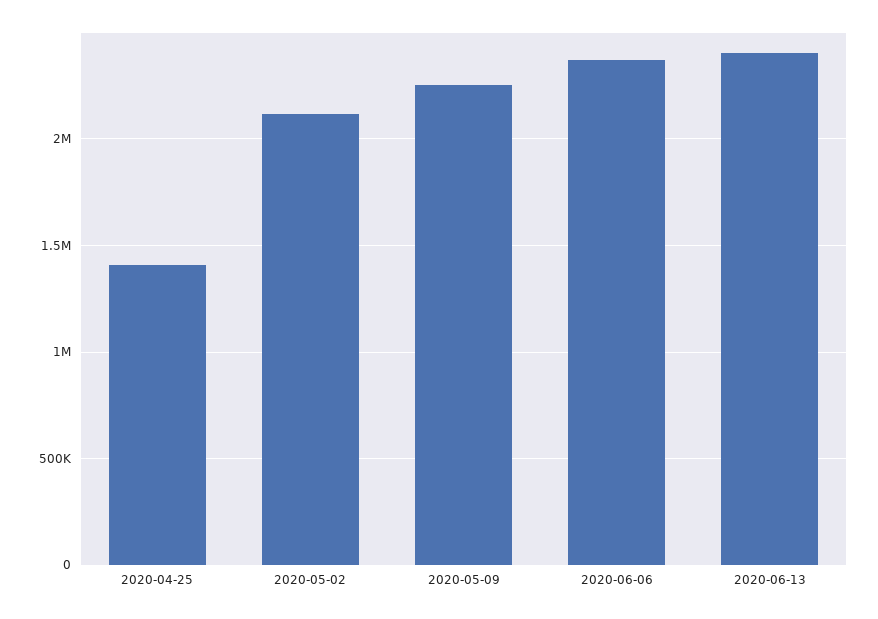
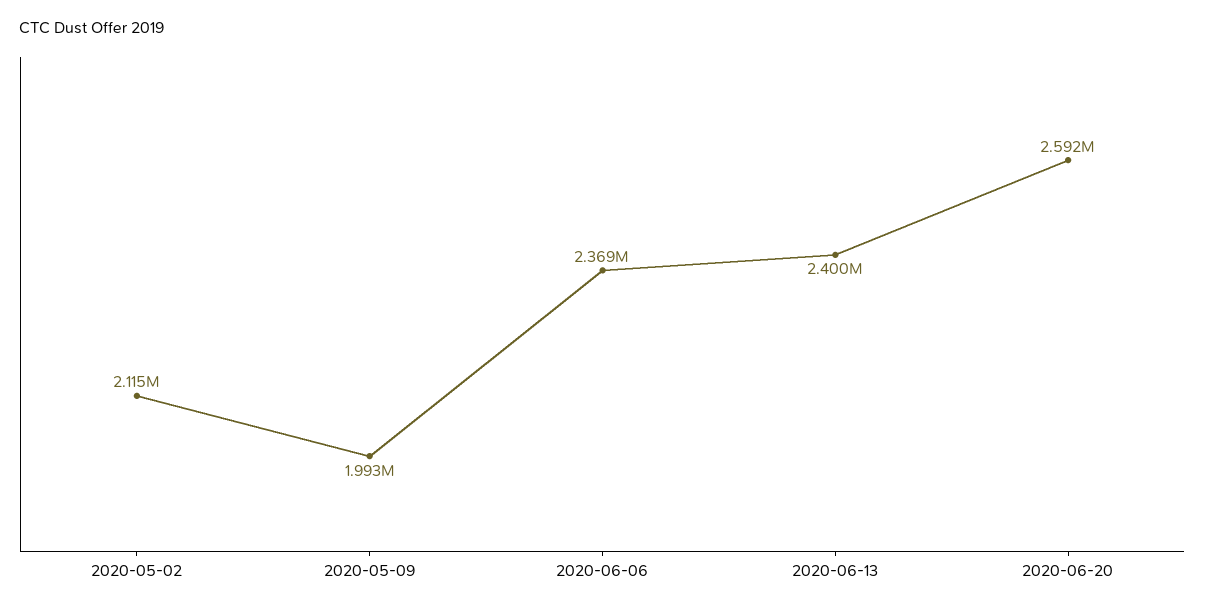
2020-04-25: 1400000 -> none
2020-05-09: 2250000 -> 1993000
2020-06-20: none -> 2592000

